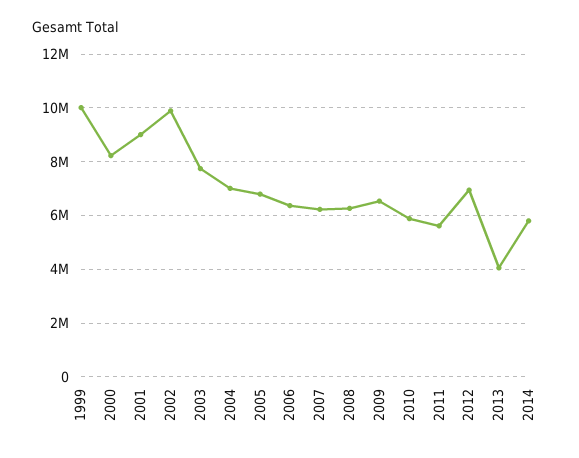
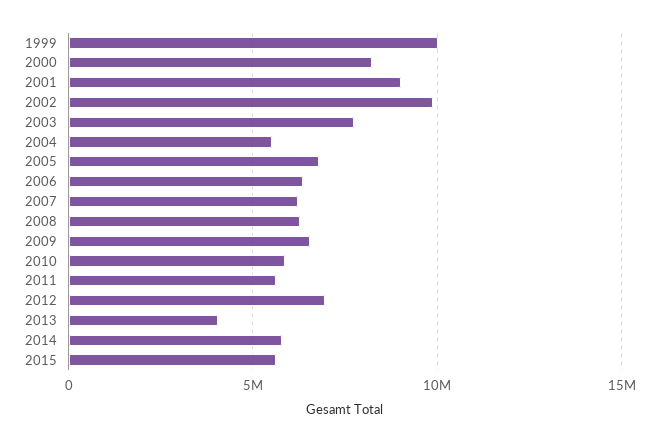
2004: 7000000 -> 5500000
2015: none -> 5500000

